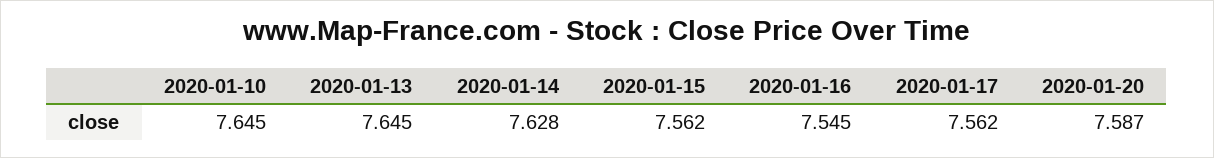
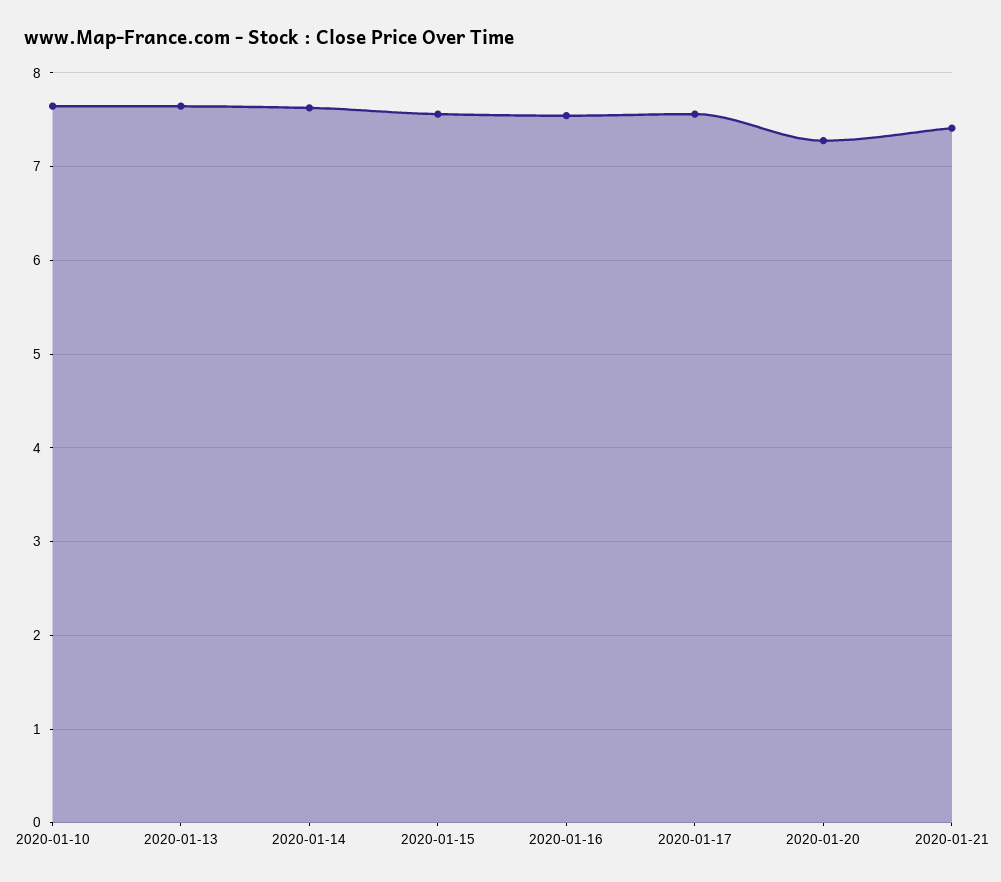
2020-01-20: 7.587 -> 7.3
2020-01-21: none -> 7.4

